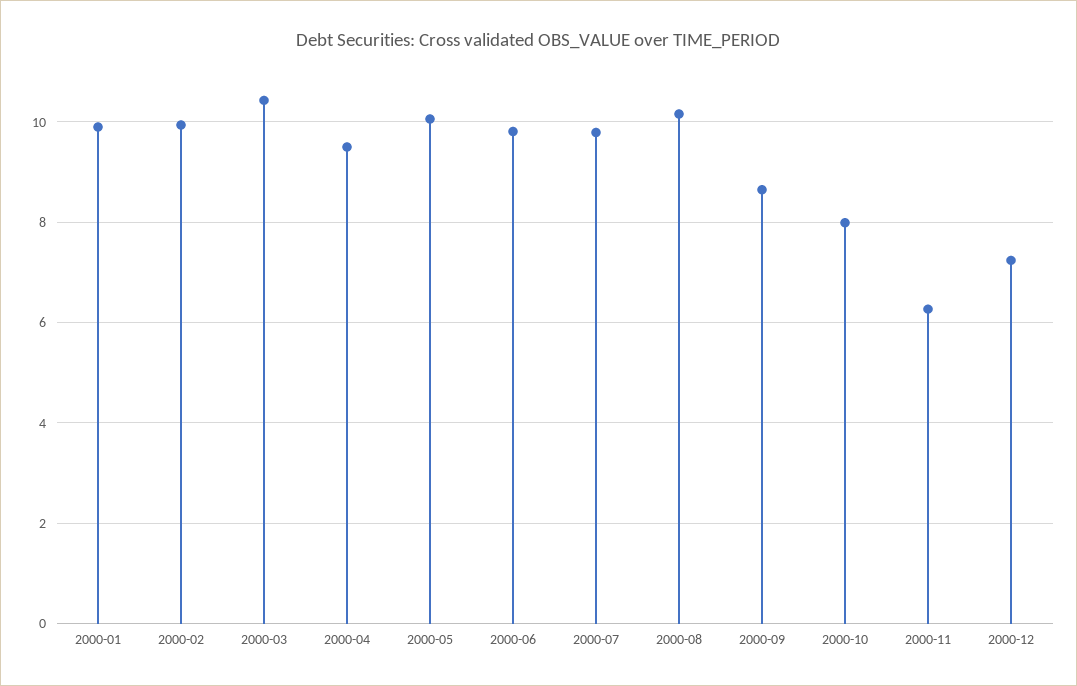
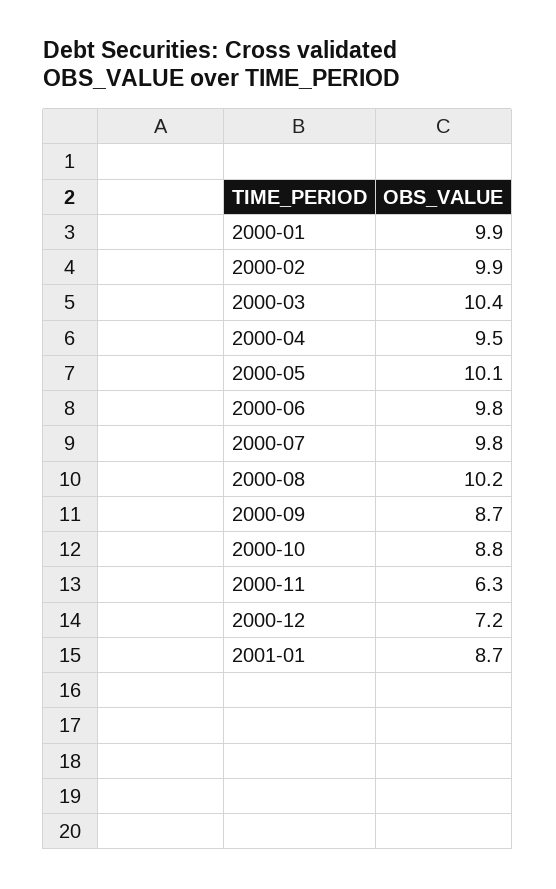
2000-10: 8 -> 8.8
2001-01: none -> 8.7

